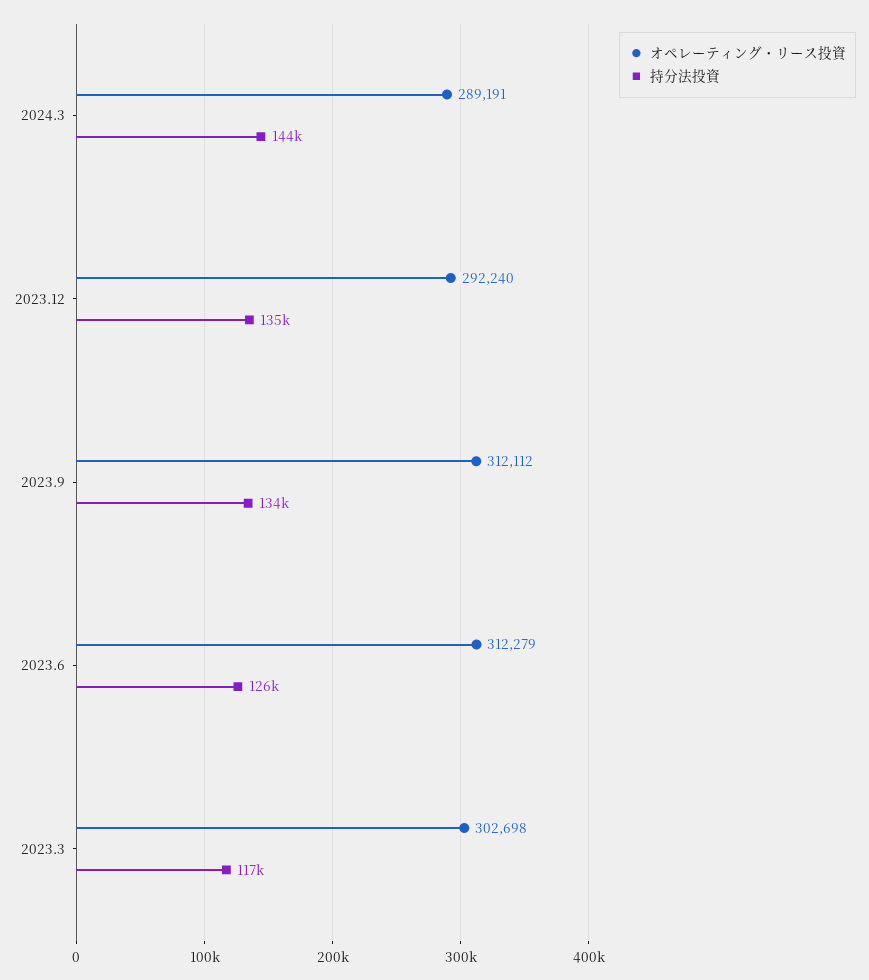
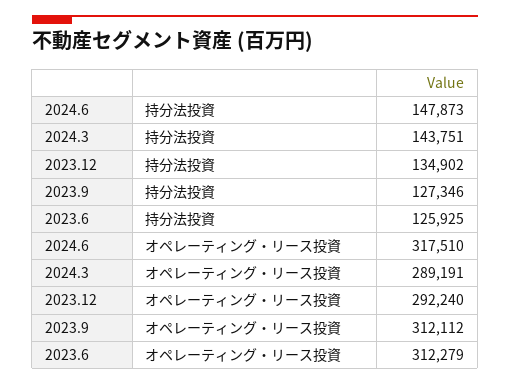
持分法投資, 2023.9: 134000 -> 127346
オペレーティング・リース投資, 2023.3: 302698 -> none
持分法投資, 2023.3: 117000 -> none
持分法投資, 2024.6: none -> 147873
オペレーティング・リース投資, 2024.6: none -> 317510

